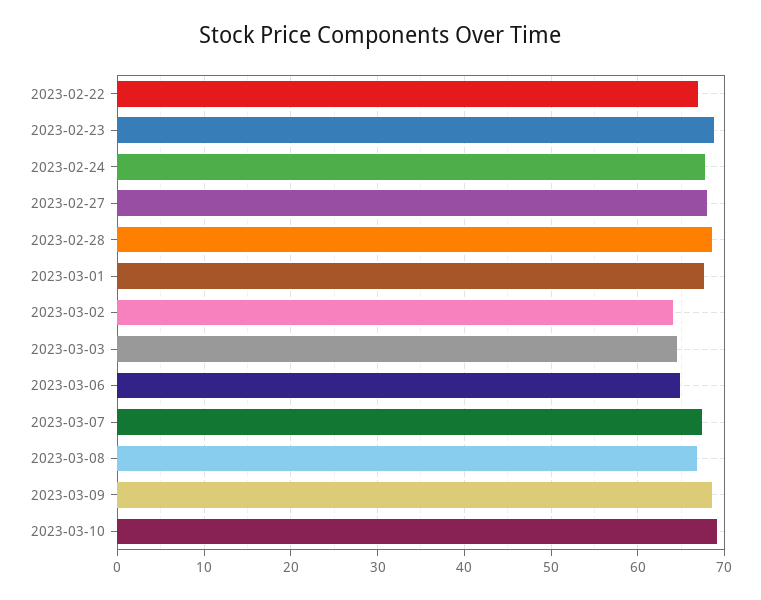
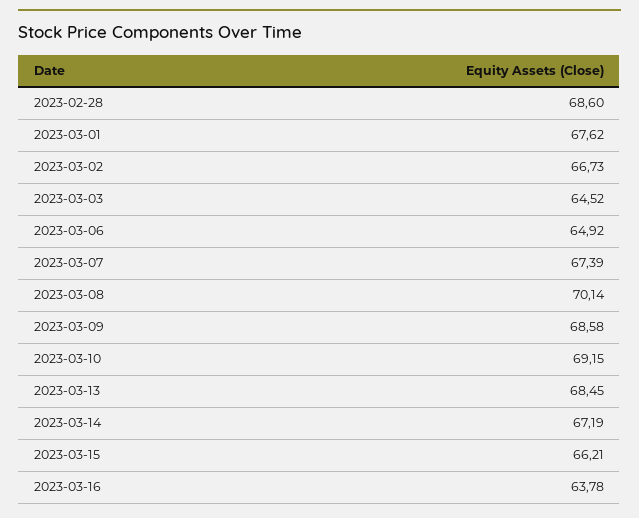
2023-02-22: 67 -> none
2023-02-23: 69 -> none
2023-02-24: 68 -> none
2023-02-27: 68 -> none
2023-03-02: 64 -> 66.73
2023-03-08: 67 -> 70.14
2023-03-13: none -> 68.45
2023-03-14: none -> 67.19
2023-03-15: none -> 66.21
2023-03-16: none -> 63.78

